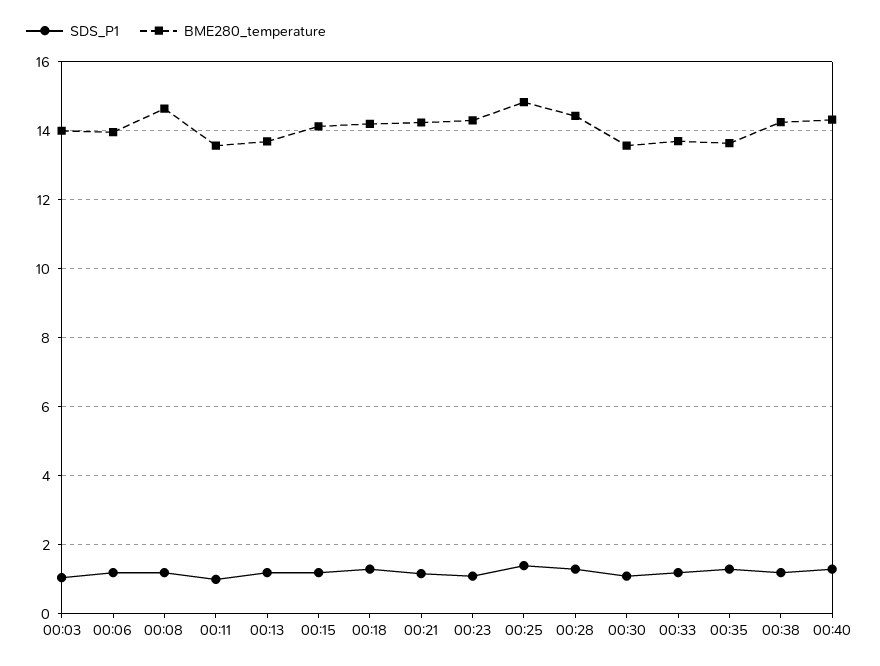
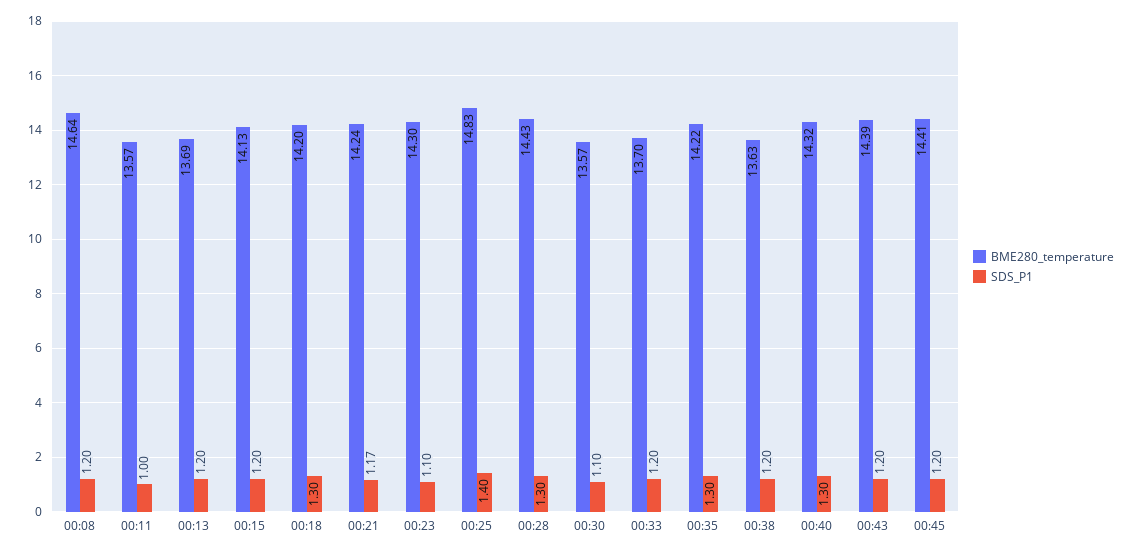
SDS_P1, 00:03: 1 -> none
BME280_temperature, 00:03: 14 -> none
SDS_P1, 00:06: 1.2 -> none
BME280_temperature, 00:06: 14 -> none
BME280_temperature, 00:35: 13.6 -> 14.22
BME280_temperature, 00:38: 14.2 -> 13.63
BME280_temperature, 00:43: none -> 14.39
SDS_P1, 00:43: none -> 1.2
BME280_temperature, 00:45: none -> 14.41
SDS_P1, 00:45: none -> 1.2

